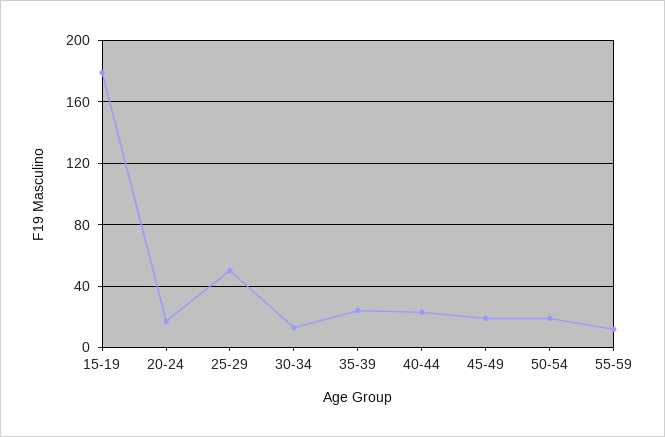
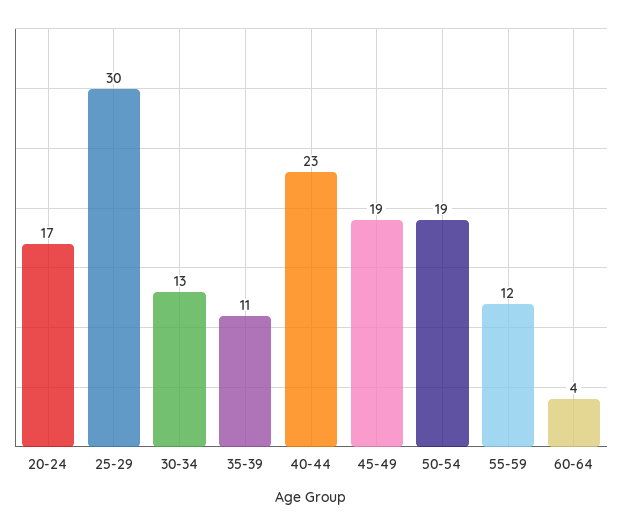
15-19: 180 -> none
25-29: 50 -> 30
35-39: 25 -> 11
60-64: none -> 4

